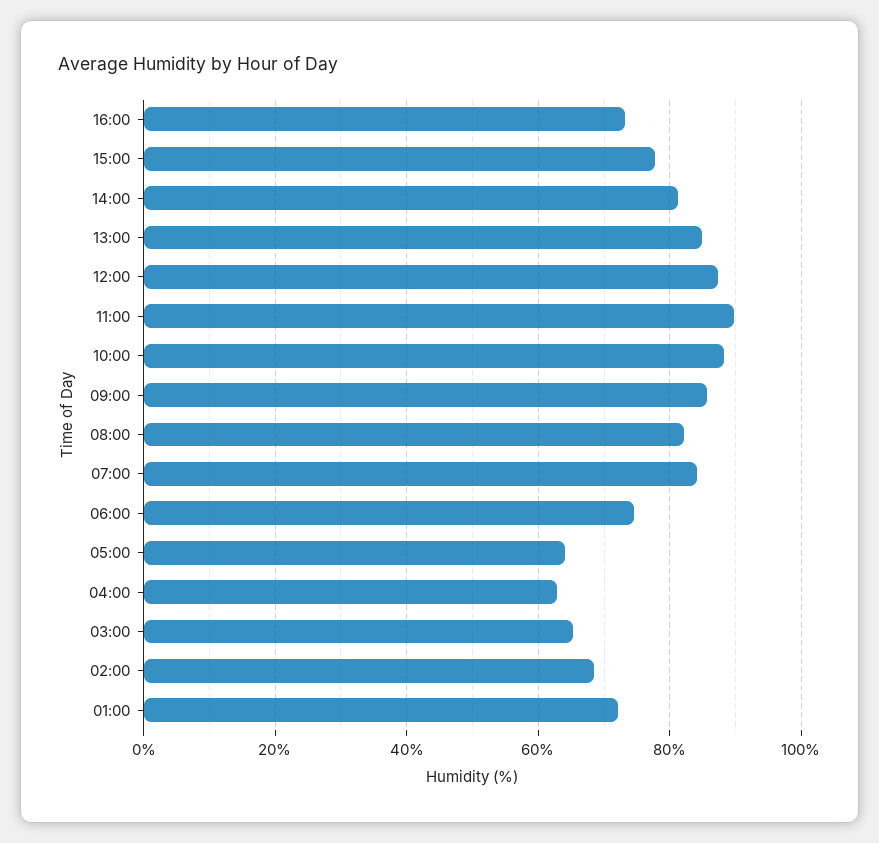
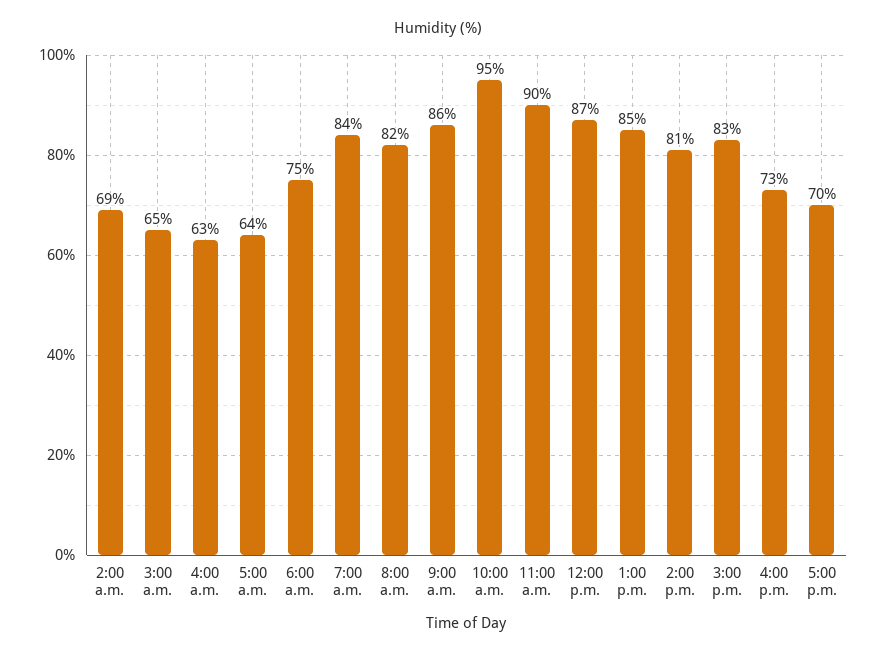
15:00: 78 -> 83
10:00: 88 -> 95
01:00: 72 -> none
5:00 p.m.: none -> 70

